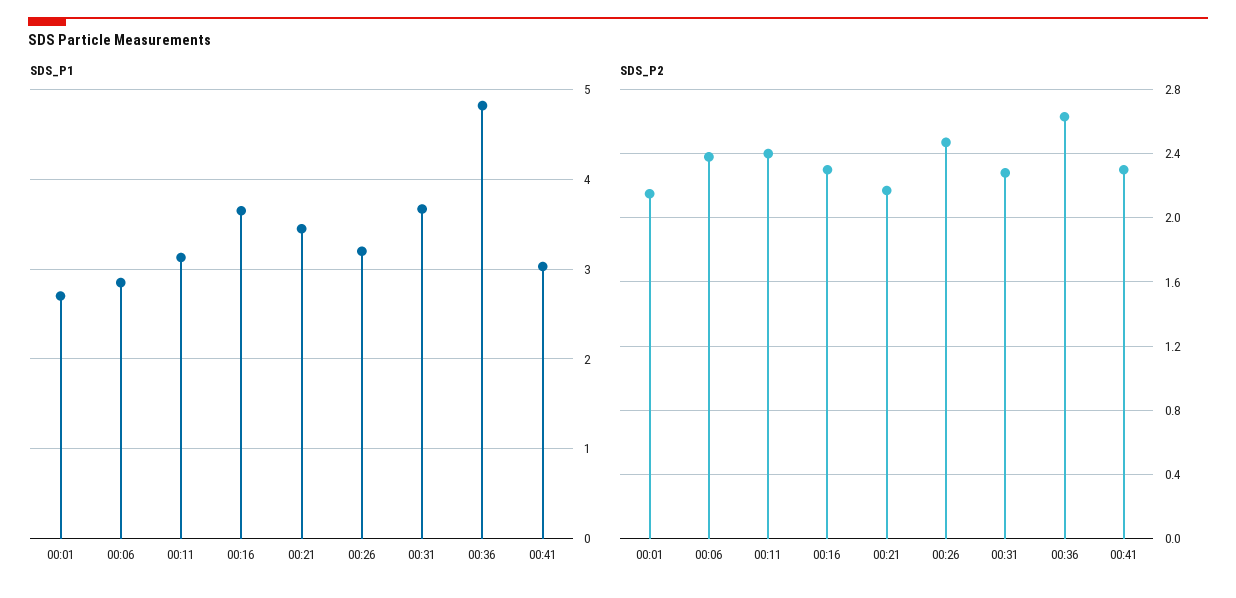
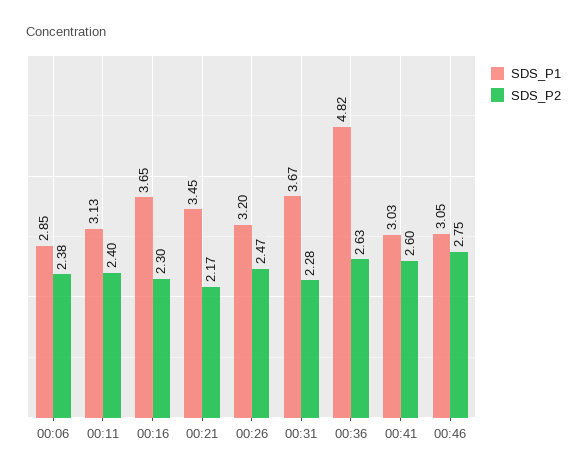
SDS_P1, 00:01: 2.7 -> none
SDS_P2, 00:01: 2.15 -> none
SDS_P2, 00:41: 2.3 -> 2.6
SDS_P1, 00:46: none -> 3.05
SDS_P2, 00:46: none -> 2.75

